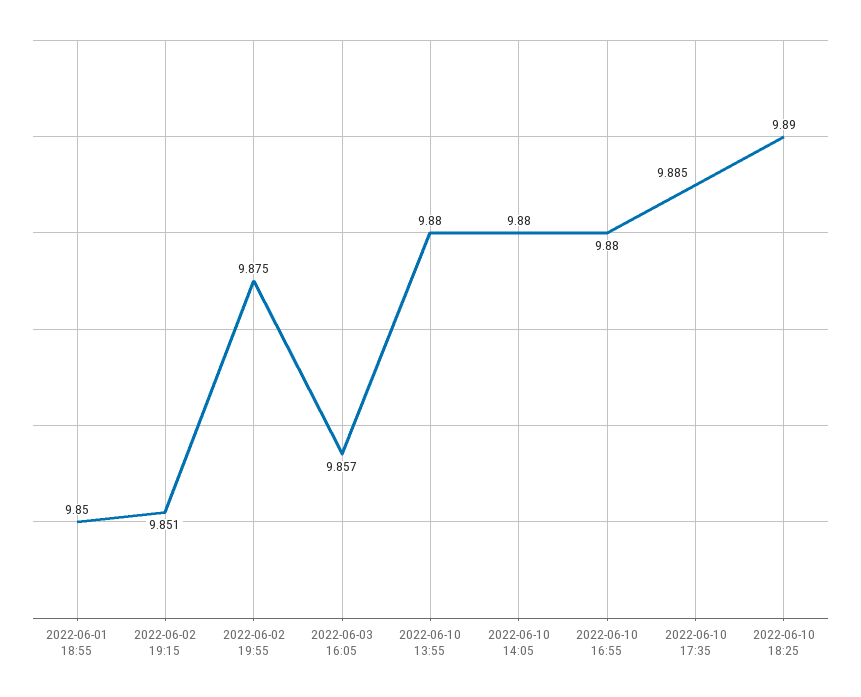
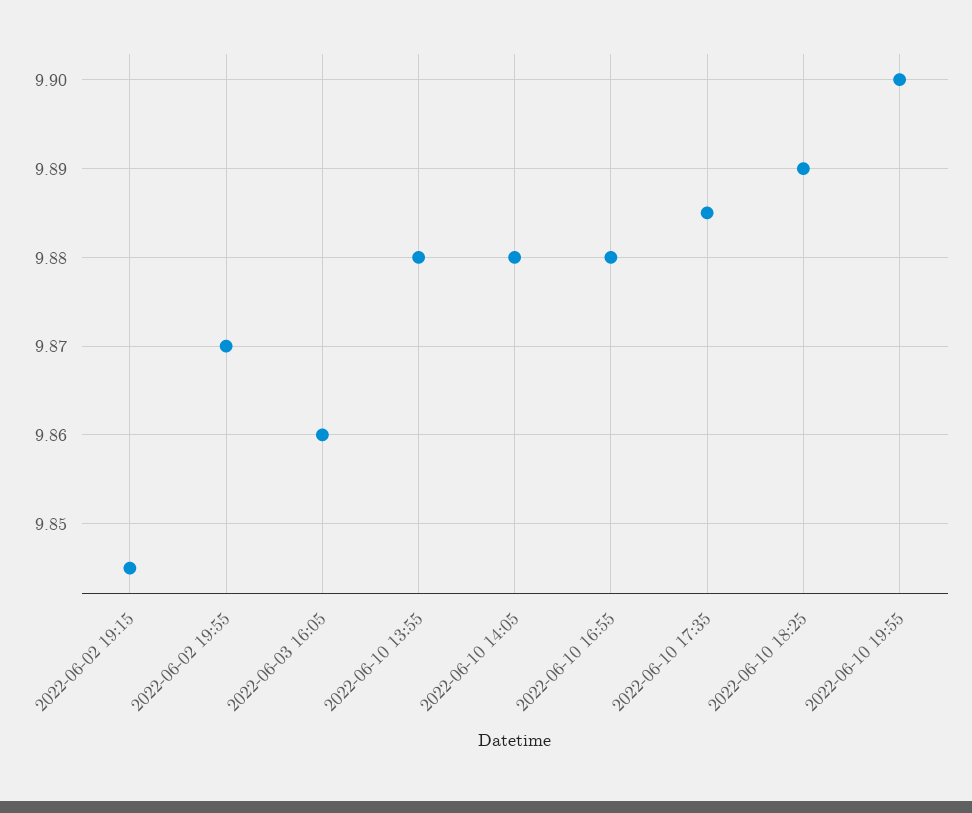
2022-06-01 18:55: 9.85 -> none
2022-06-02 19:15: 9.851 -> 9.845
2022-06-02 19:55: 9.875 -> 9.87
2022-06-03 16:05: 9.857 -> 9.86
2022-06-10 19:55: none -> 9.9

